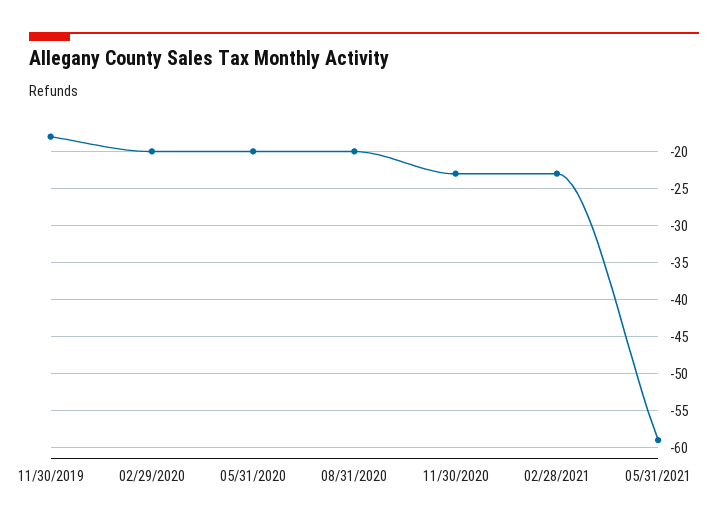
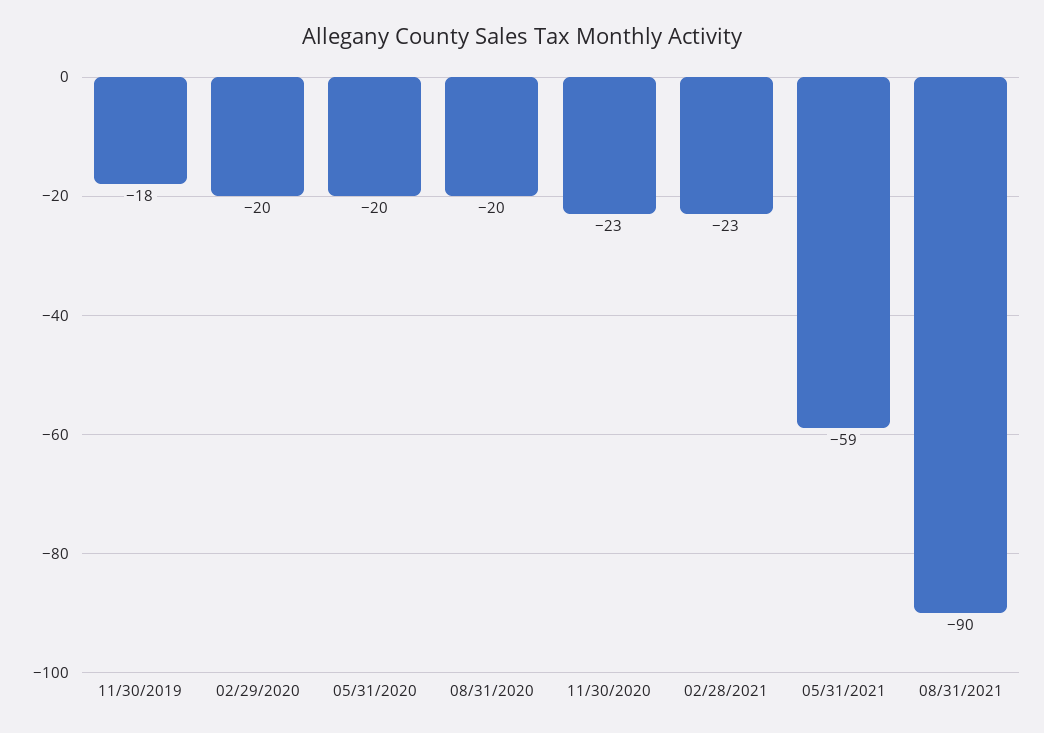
08/31/2021: none -> -90

